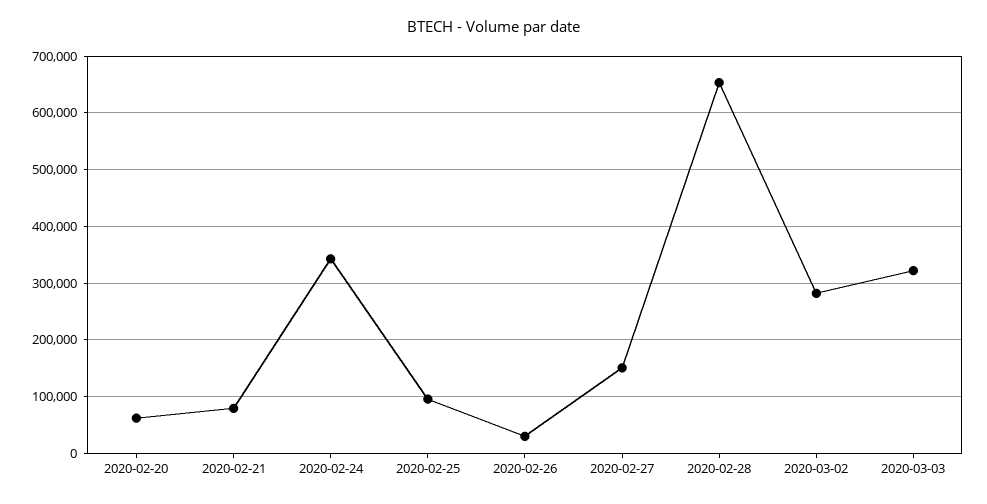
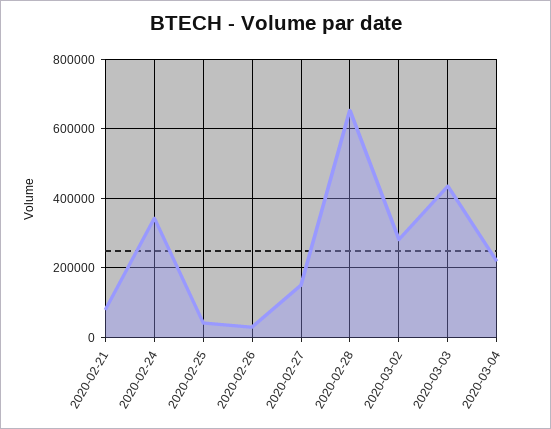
2020-02-20: 60000 -> none
2020-02-25: 100000 -> 40000
2020-03-03: 320000 -> 440000
2020-03-04: none -> 220000

